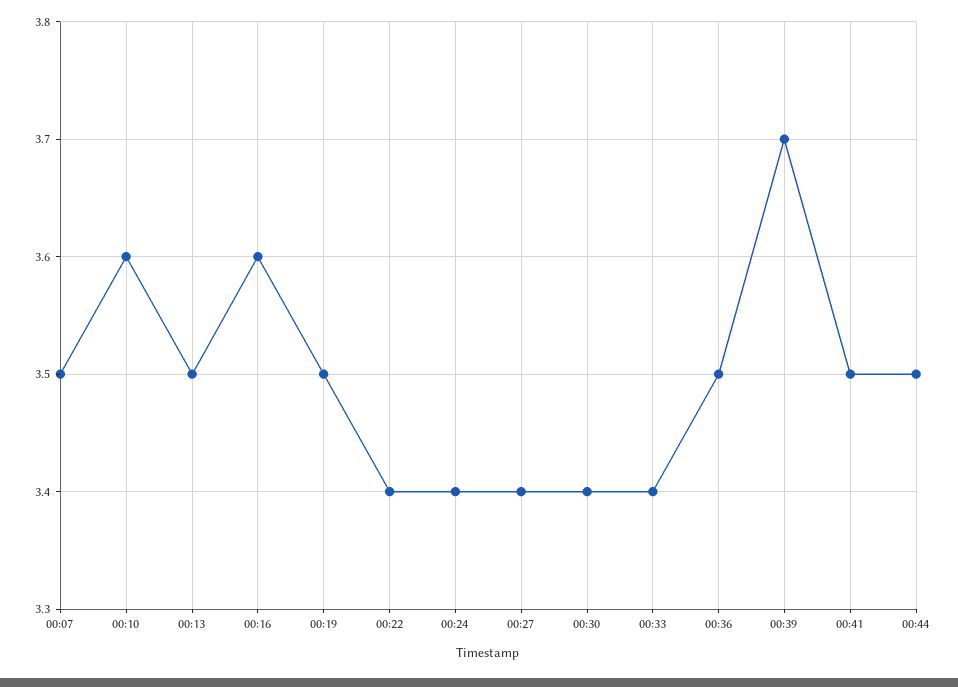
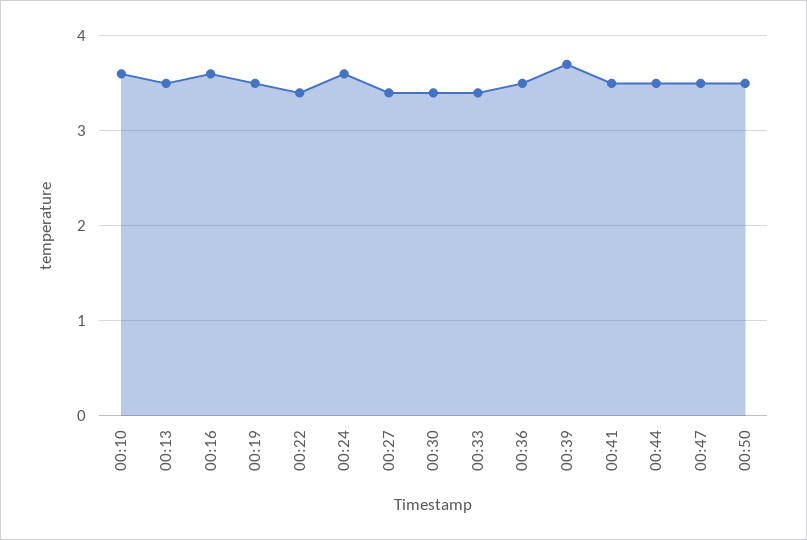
00:07: 3.5 -> none
00:24: 3.4 -> 3.6
00:47: none -> 3.5
00:50: none -> 3.5

